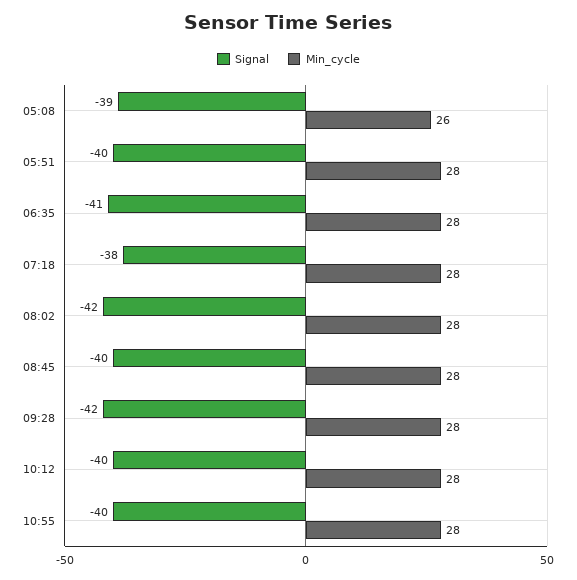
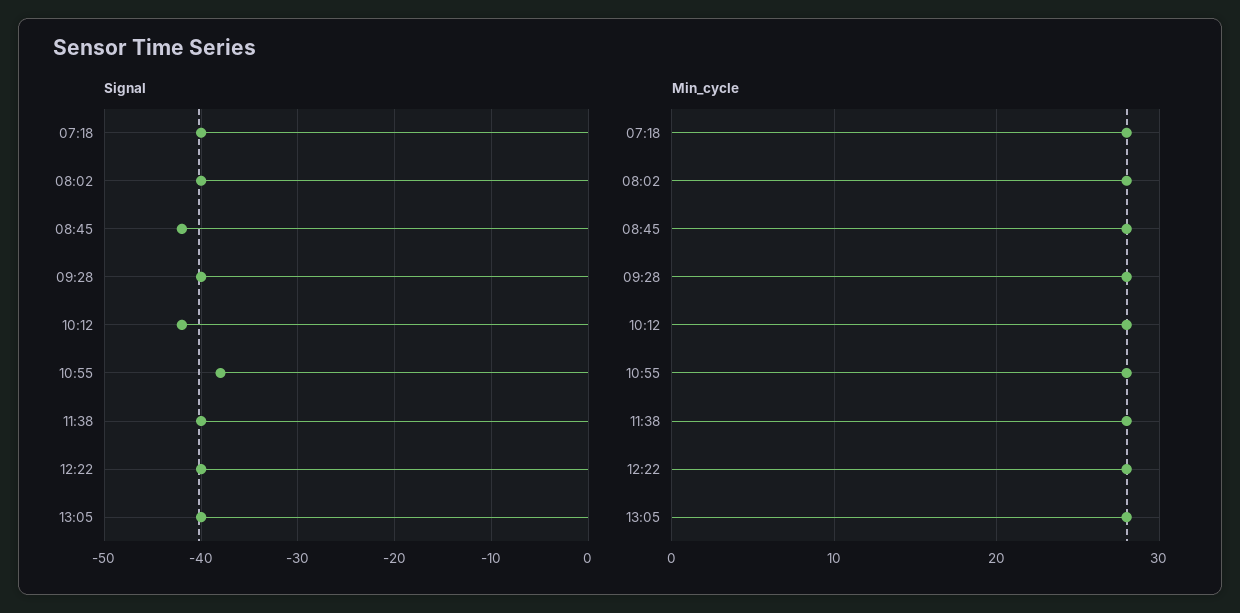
Signal, 05:08: -39 -> none
Min_cycle, 05:08: 26 -> none
Signal, 05:51: -40 -> none
Min_cycle, 05:51: 28 -> none
Signal, 06:35: -41 -> none
Min_cycle, 06:35: 28 -> none
Signal, 07:18: -38 -> -40
Signal, 08:02: -42 -> -40
Signal, 08:45: -40 -> -42
Signal, 09:28: -42 -> -40
Signal, 10:12: -40 -> -42
Signal, 10:55: -40 -> -38
Signal, 11:38: none -> -40
Signal, 12:22: none -> -40
Signal, 13:05: none -> -40
Min_cycle, 11:38: none -> 28
Min_cycle, 12:22: none -> 28
Min_cycle, 13:05: none -> 28

